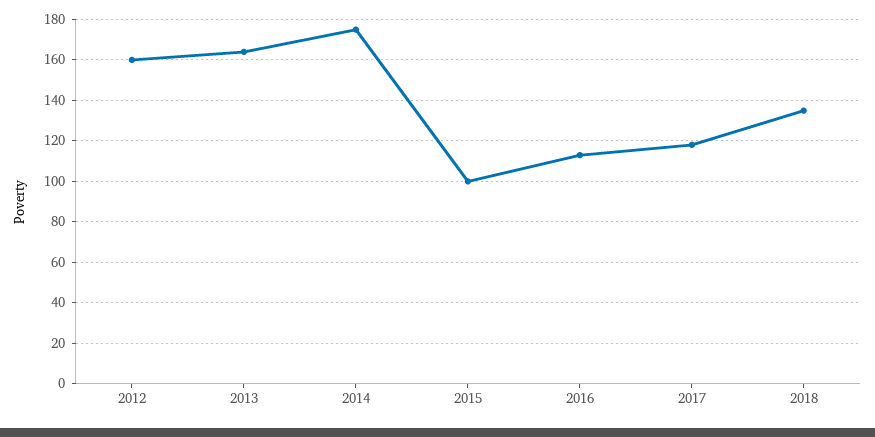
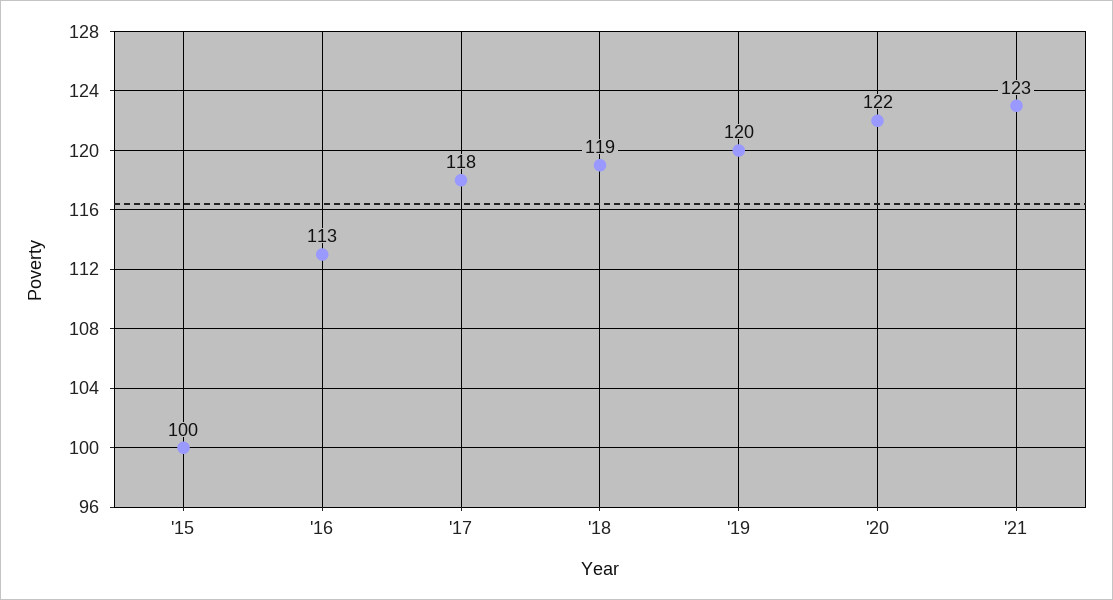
2012: 160 -> none
2013: 165 -> none
2014: 175 -> none
2018: 135 -> 119
'19: none -> 120
'20: none -> 122
'21: none -> 123

